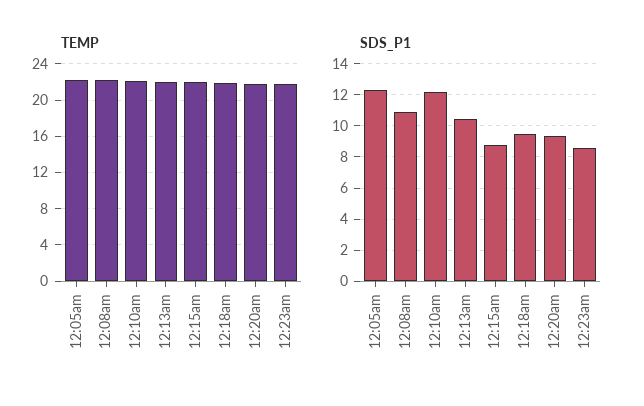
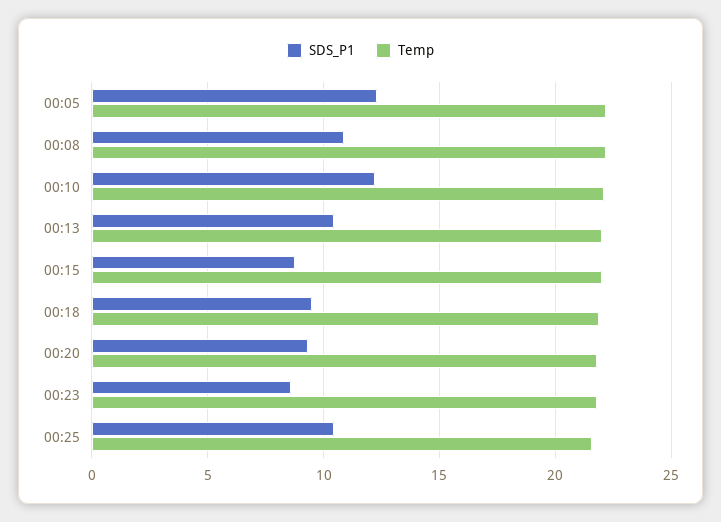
SDS_P1, 00:25: none -> 10.5
TEMP, 00:25: none -> 21.5

